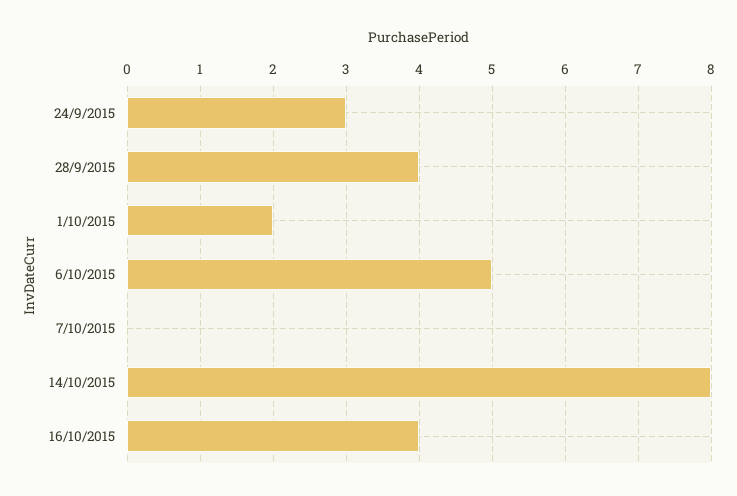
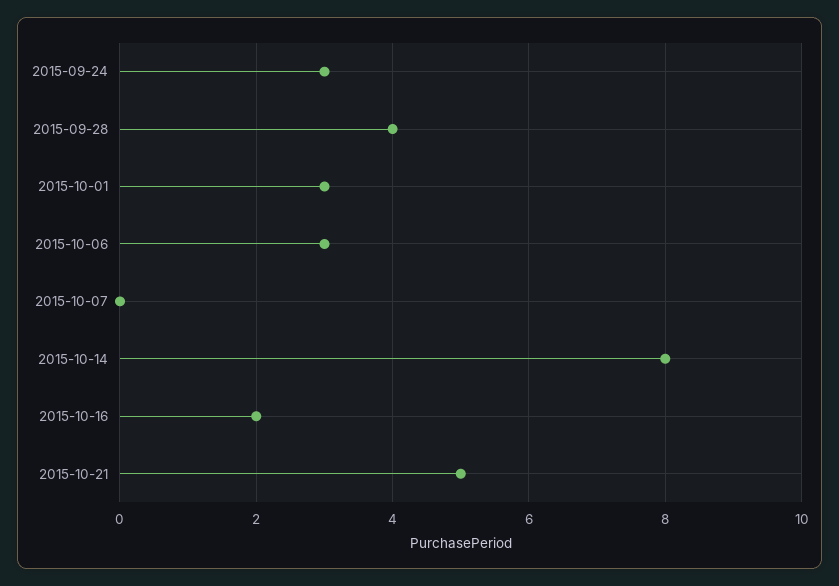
1/10/2015: 2 -> 3
6/10/2015: 5 -> 3
16/10/2015: 4 -> 2
2015-10-21: none -> 5

